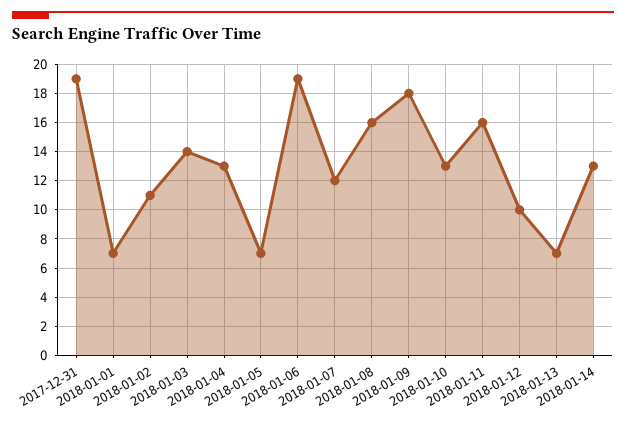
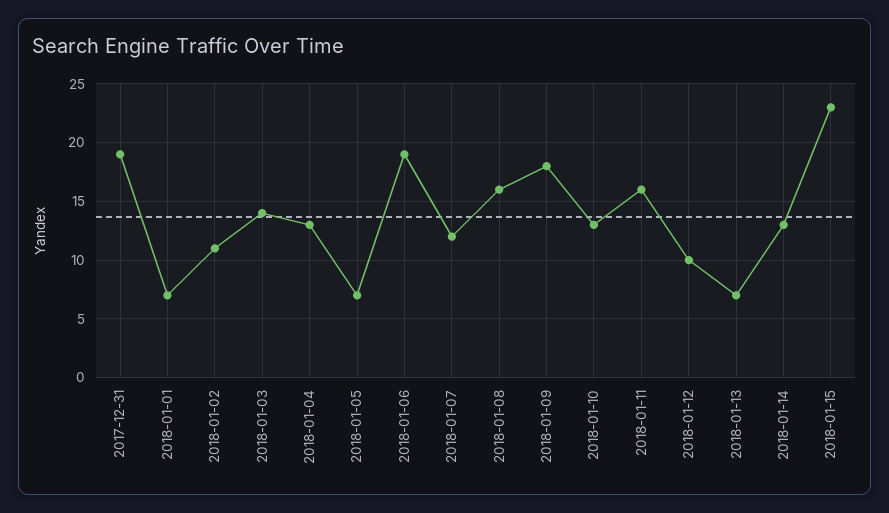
2018-01-15: none -> 23

